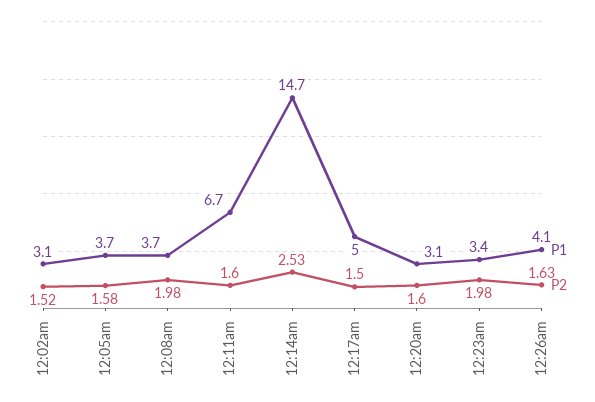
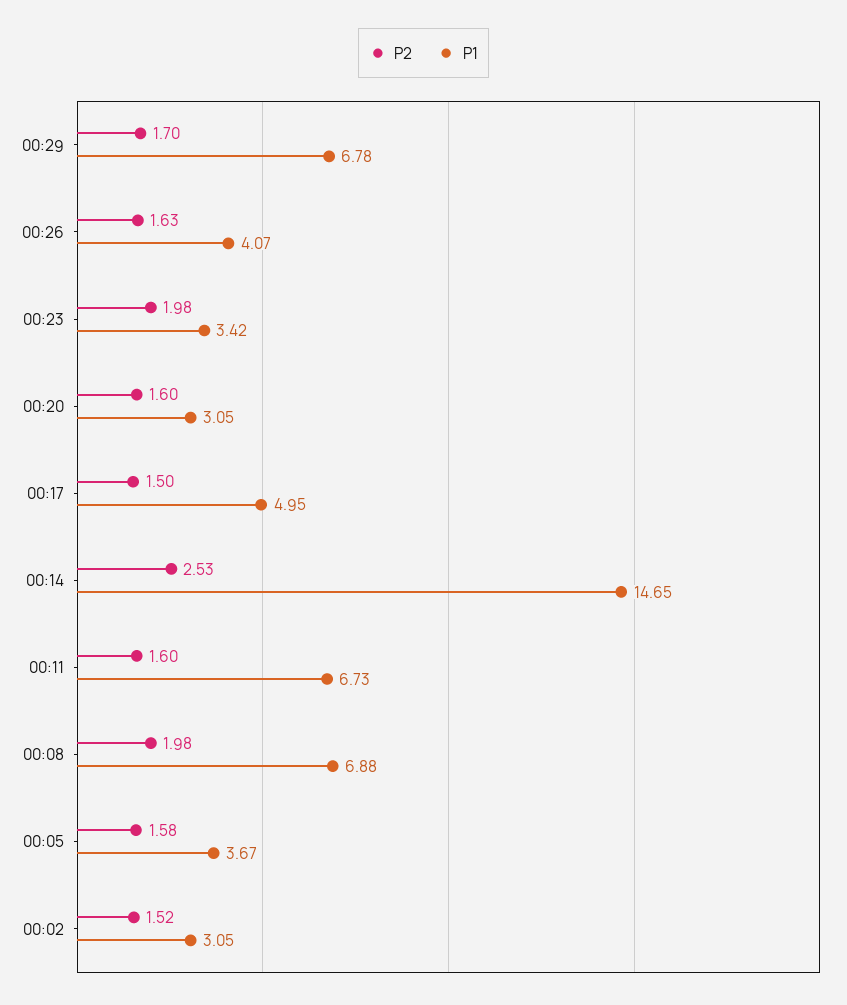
P1, 12:08am: 3.7 -> 6.88
P2, 00:29: none -> 1.7
P1, 00:29: none -> 6.78

